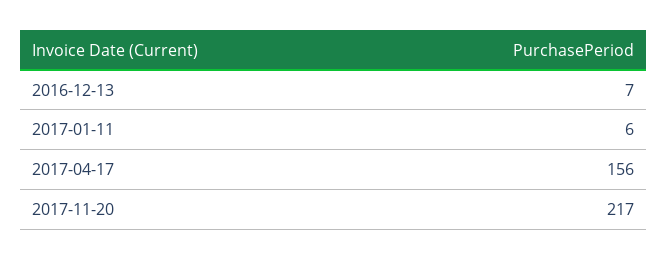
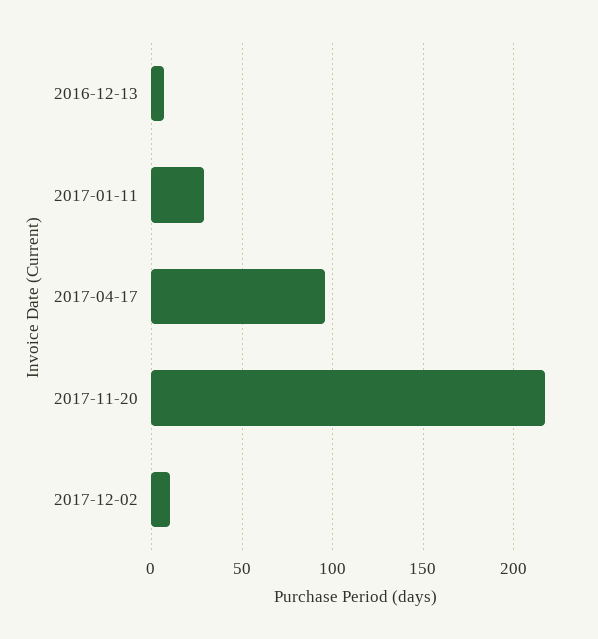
2017-01-11: 6 -> 30
2017-04-17: 156 -> 95
2017-12-02: none -> 10

